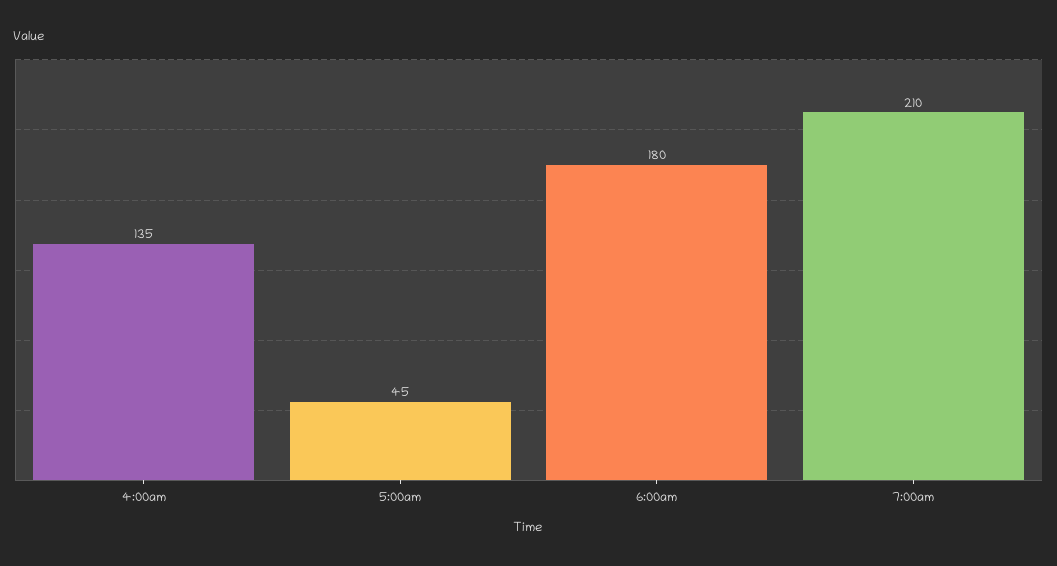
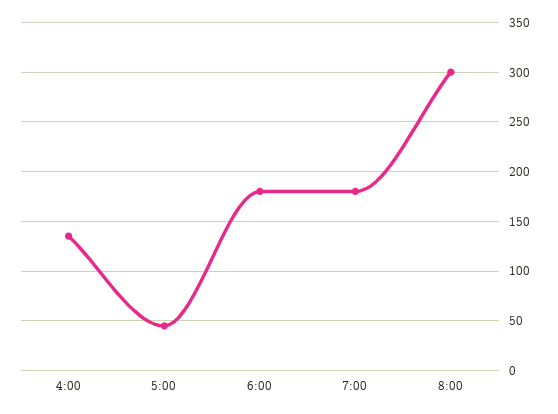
7:00am: 210 -> 180
8:00: none -> 300

